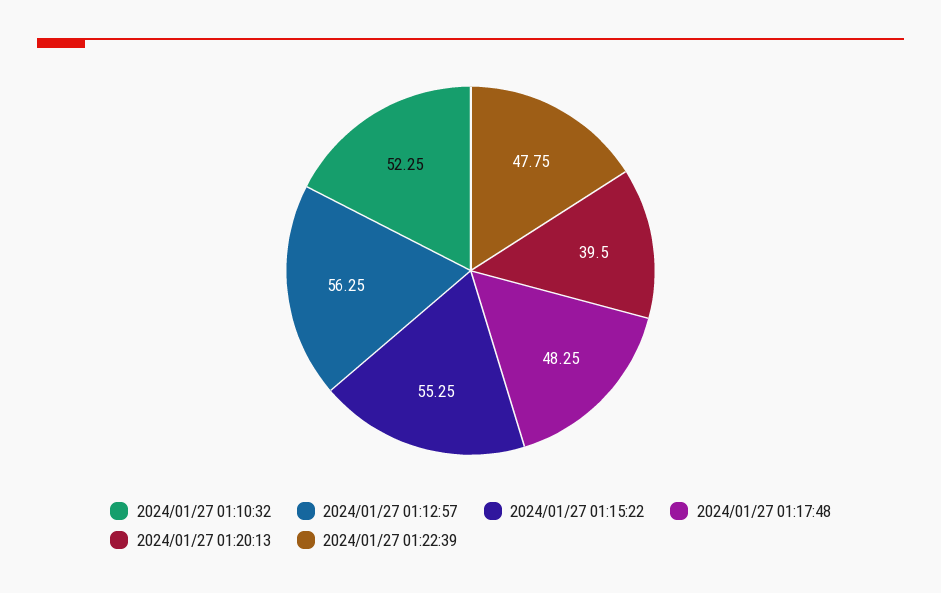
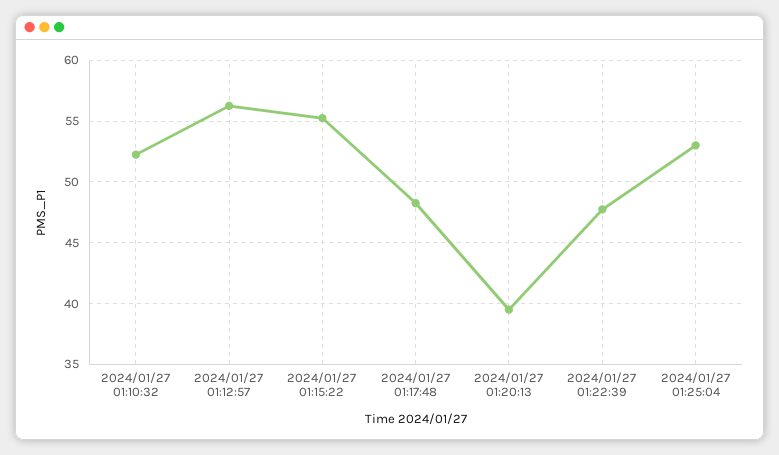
2024/01/27 01:25:04: none -> 53

